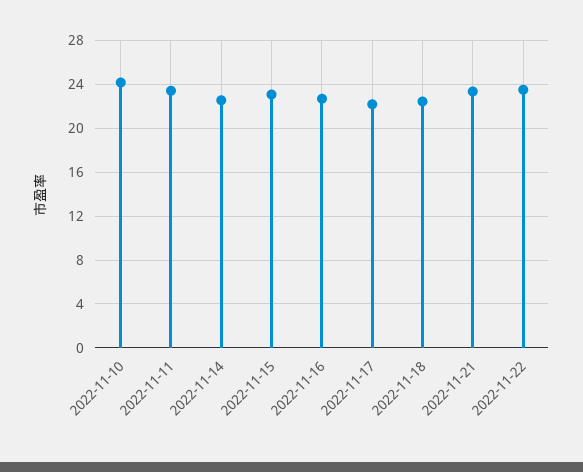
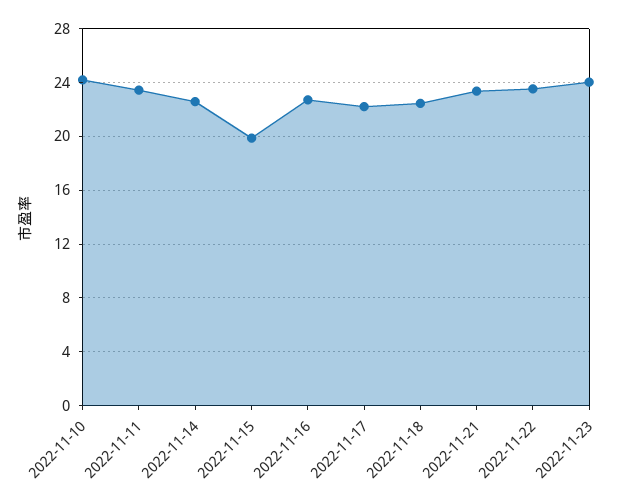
2022-11-15: 23 -> 20
2022-11-23: none -> 24

